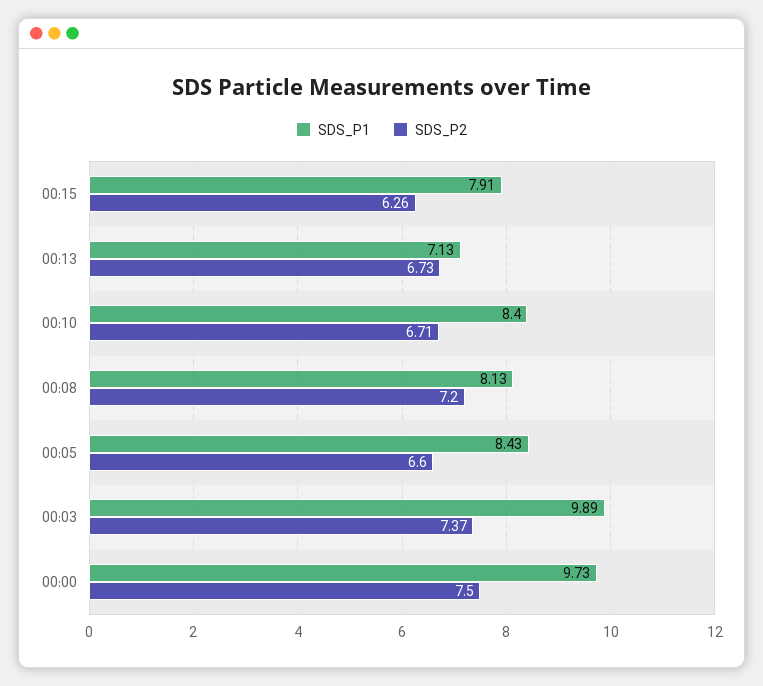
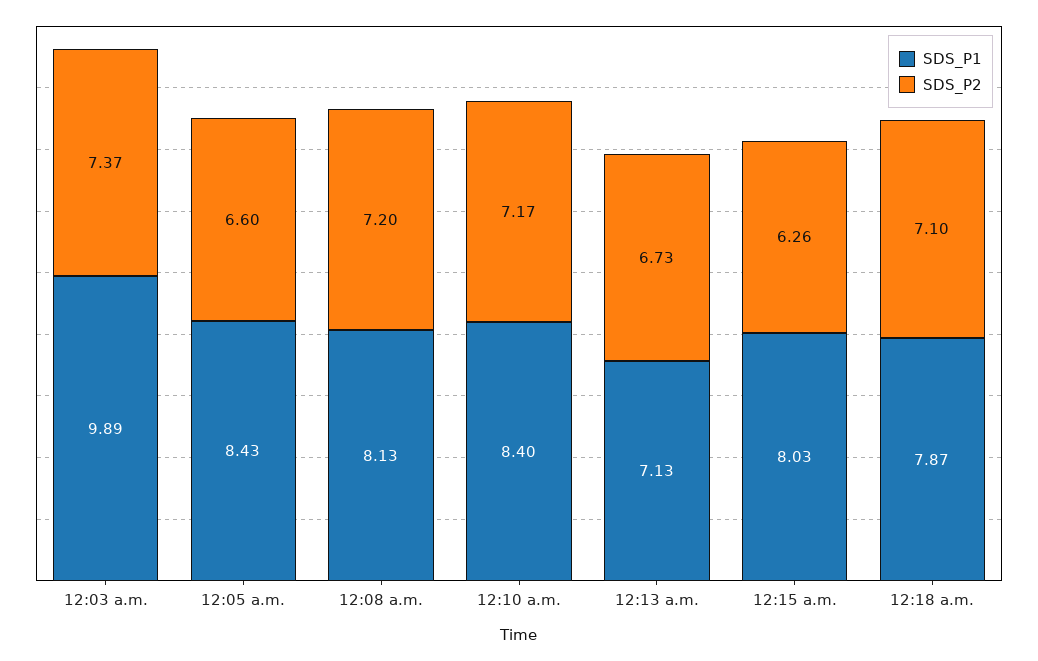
SDS_P1, 00:15: 7.91 -> 8.03
SDS_P2, 00:10: 6.71 -> 7.17
SDS_P1, 00:00: 9.73 -> none
SDS_P2, 00:00: 7.5 -> none
SDS_P1, 12:18 a.m.: none -> 7.87
SDS_P2, 12:18 a.m.: none -> 7.1

